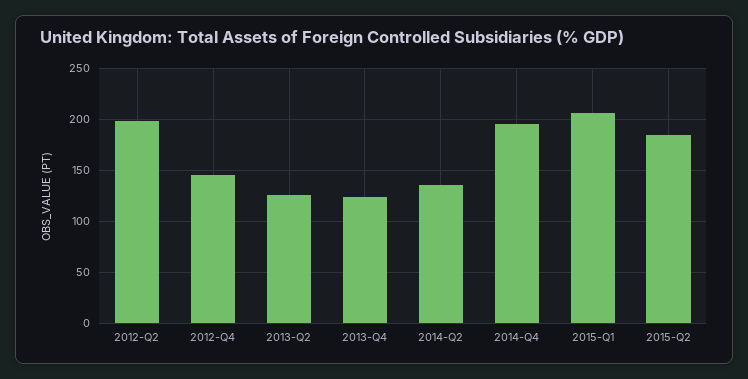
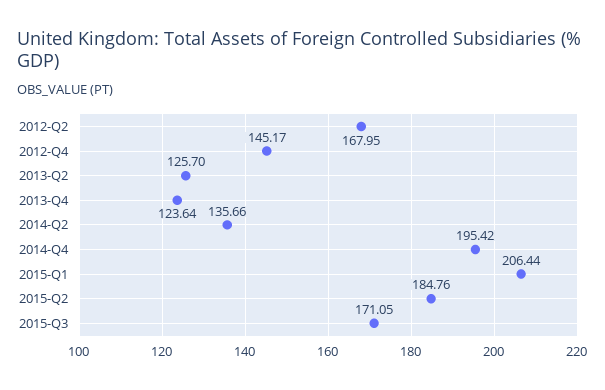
2012-Q2: 200 -> 167.95
2015-Q3: none -> 171.05

